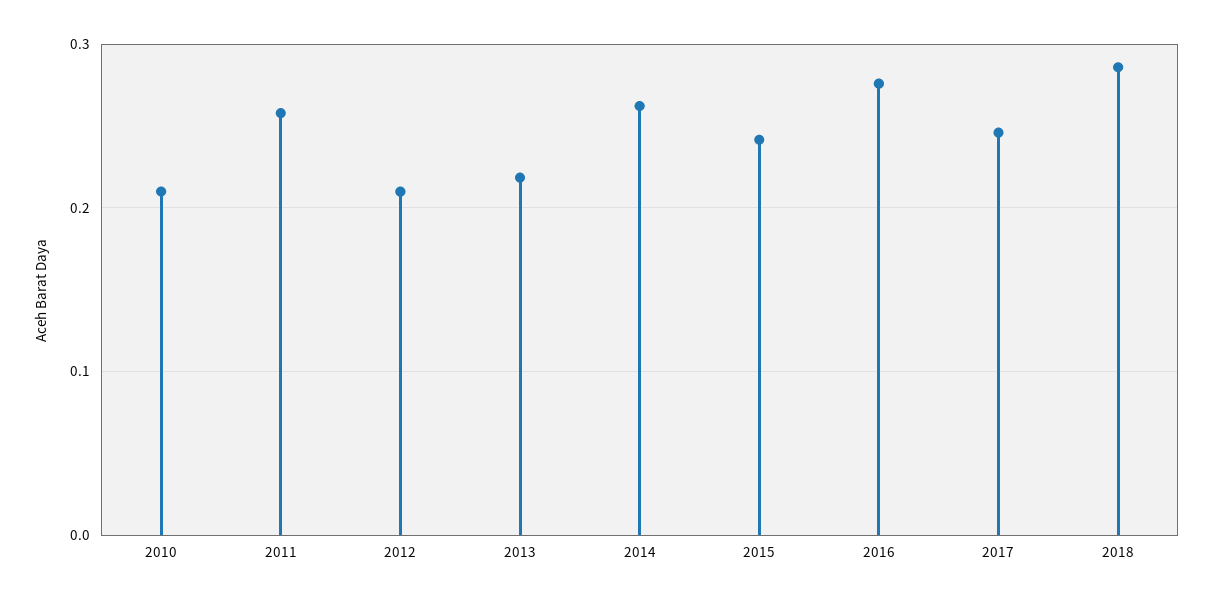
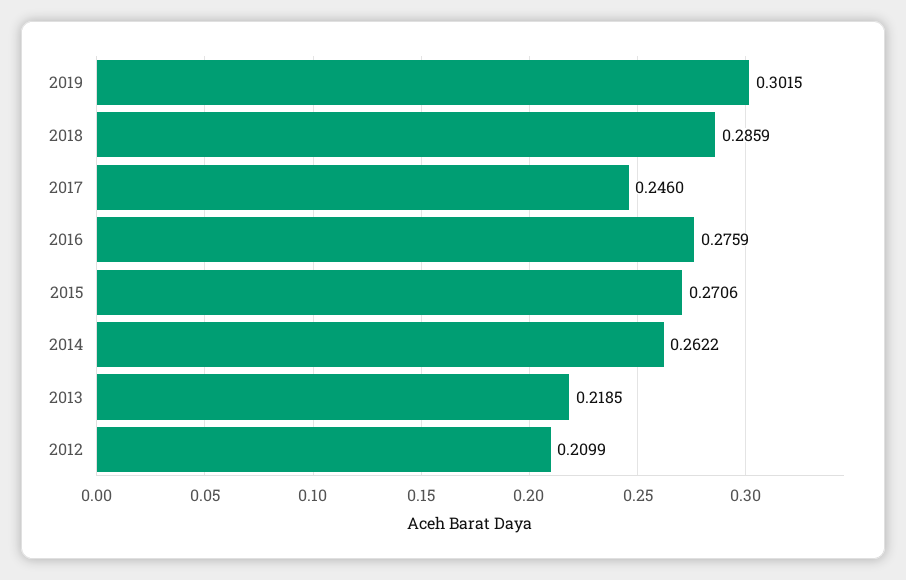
2010: 0.21 -> none
2011: 0.26 -> none
2015: 0.24 -> 0.2706
2019: none -> 0.3015

